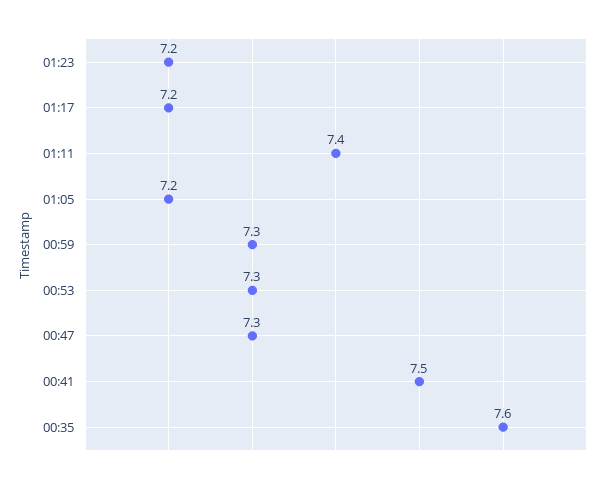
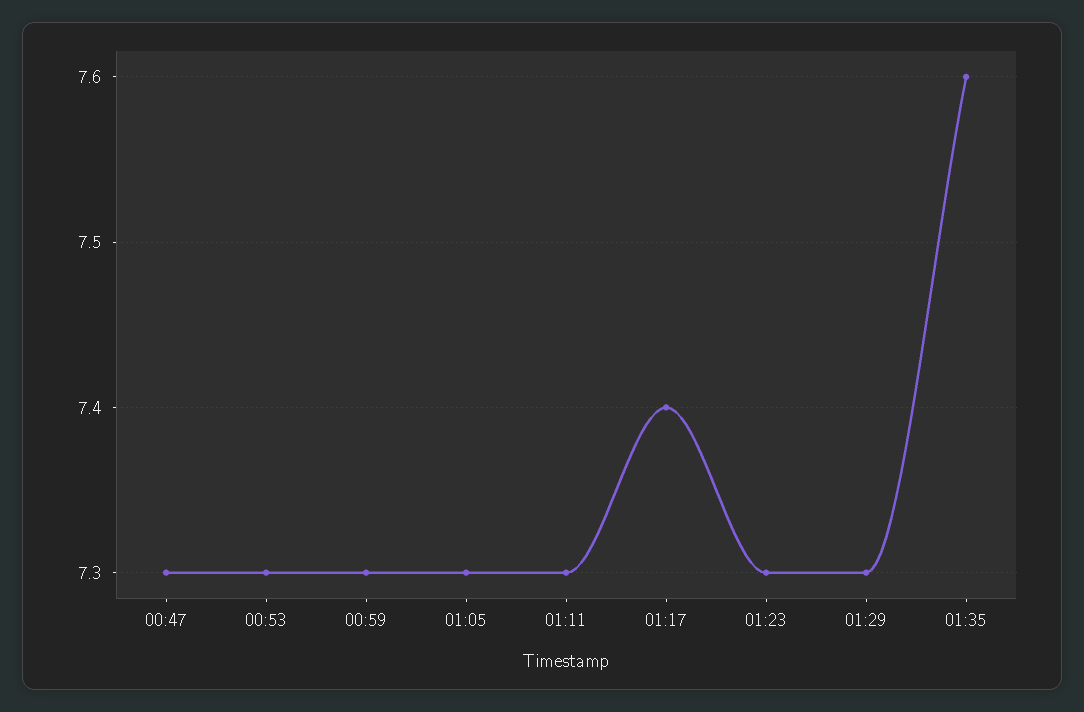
01:23: 7.2 -> 7.3
01:17: 7.2 -> 7.4
01:11: 7.4 -> 7.3
01:05: 7.2 -> 7.3
00:41: 7.5 -> none
00:35: 7.6 -> none
01:29: none -> 7.3
01:35: none -> 7.6

